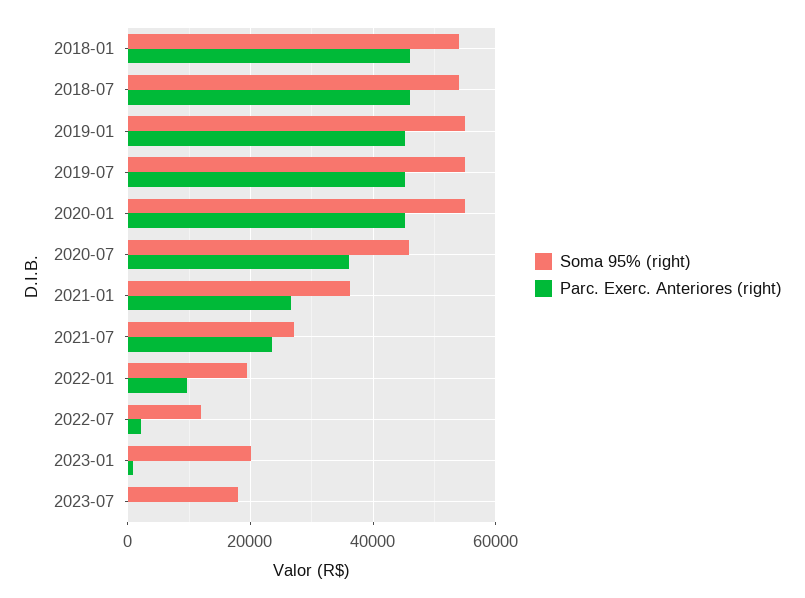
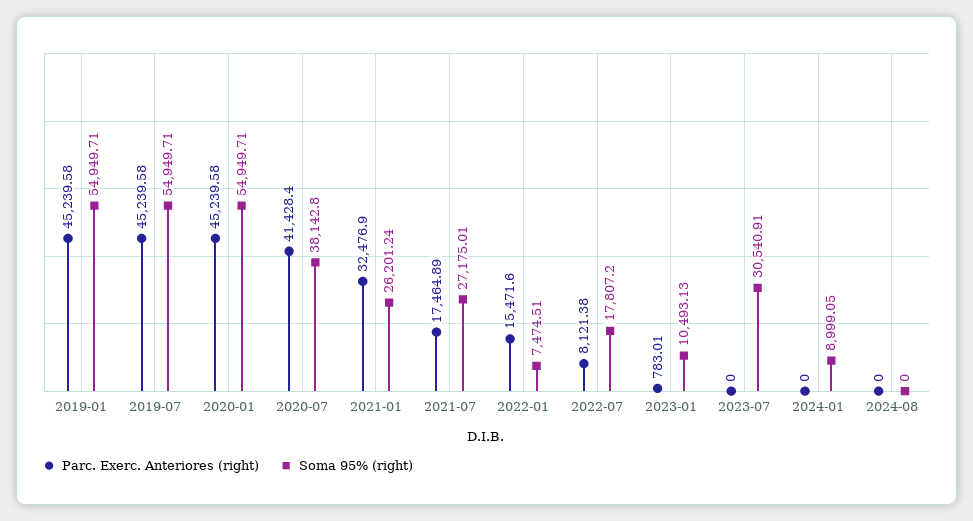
Soma 95% (right), 2018-01: 54000 -> none
Parc. Exerc. Anteriores (right), 2018-01: 46000 -> none
Soma 95% (right), 2018-07: 54000 -> none
Parc. Exerc. Anteriores (right), 2018-07: 46000 -> none
Soma 95% (right), 2020-07: 46000 -> 38142.8
Parc. Exerc. Anteriores (right), 2020-07: 36000 -> 41428.4
Soma 95% (right), 2021-01: 36000 -> 26201.24
Parc. Exerc. Anteriores (right), 2021-01: 26000 -> 32476.9
Parc. Exerc. Anteriores (right), 2021-07: 24000 -> 17464.89
Soma 95% (right), 2022-01: 20000 -> 7474.51
Parc. Exerc. Anteriores (right), 2022-01: 10000 -> 15471.6
Soma 95% (right), 2022-07: 12000 -> 17807.2
Parc. Exerc. Anteriores (right), 2022-07: 2000 -> 8121.38
Soma 95% (right), 2023-01: 20000 -> 10493.13
Soma 95% (right), 2023-07: 18000 -> 30540.91
Parc. Exerc. Anteriores (right), 2024-01: none -> 0
Soma 95% (right), 2024-01: none -> 8999.05
Parc. Exerc. Anteriores (right), 2024-08: none -> 0
Soma 95% (right), 2024-08: none -> 0

